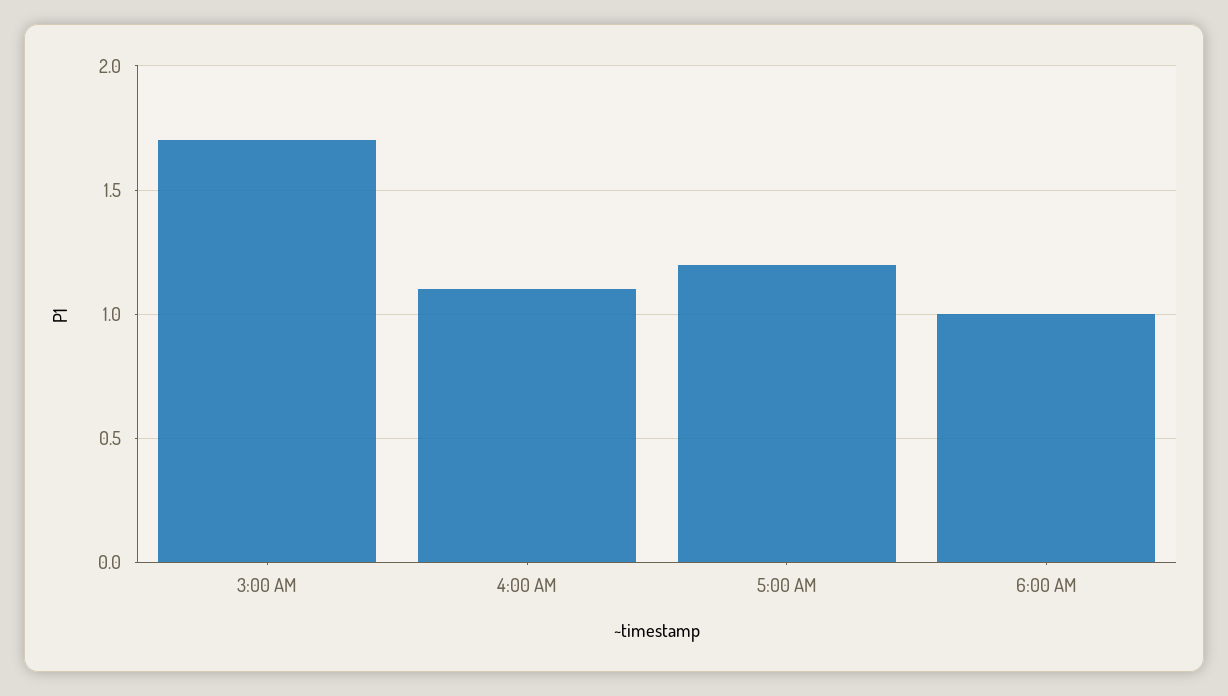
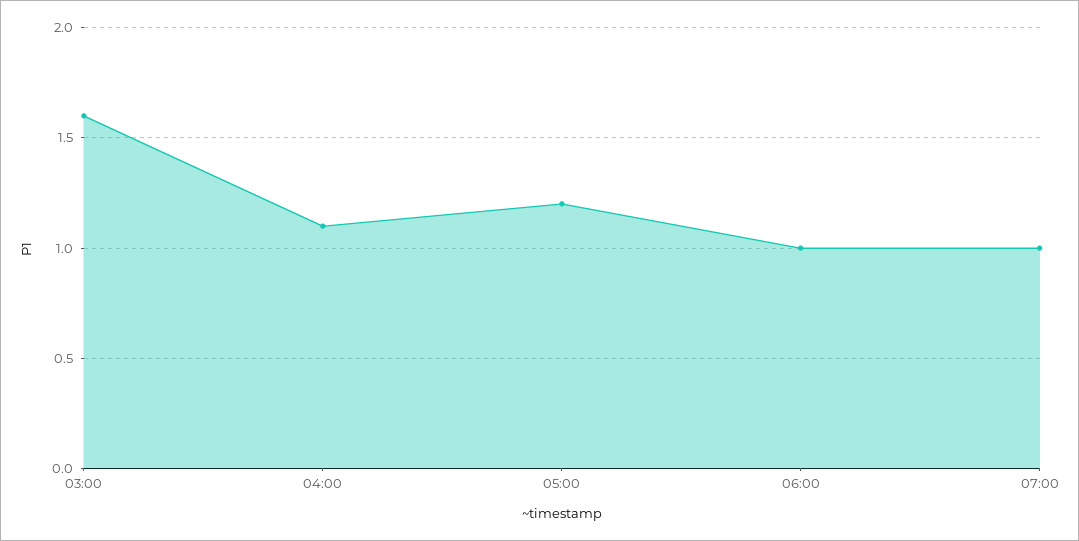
3:00 AM: 1.7 -> 1.6
07:00: none -> 1

